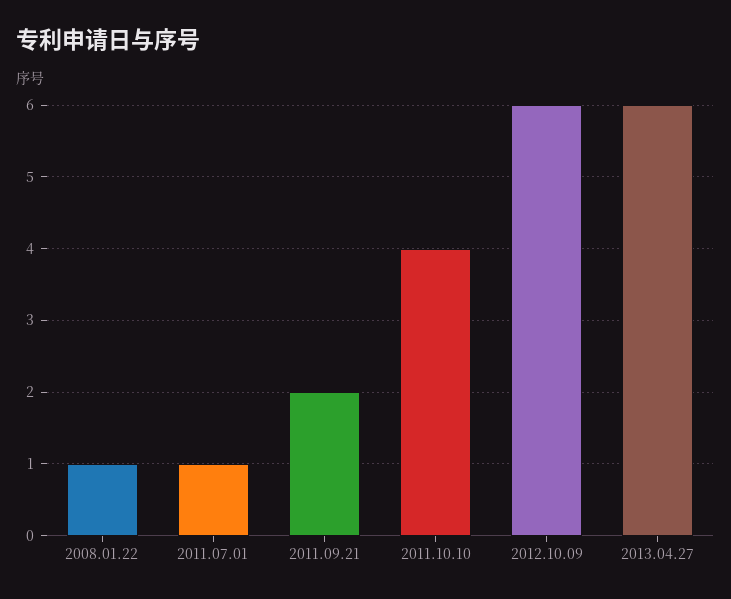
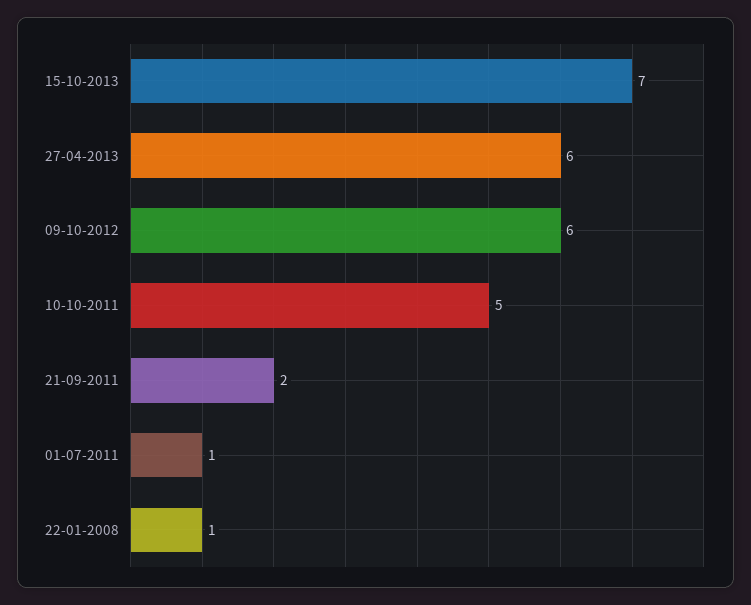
2011.10.10: 4 -> 5
15-10-2013: none -> 7

